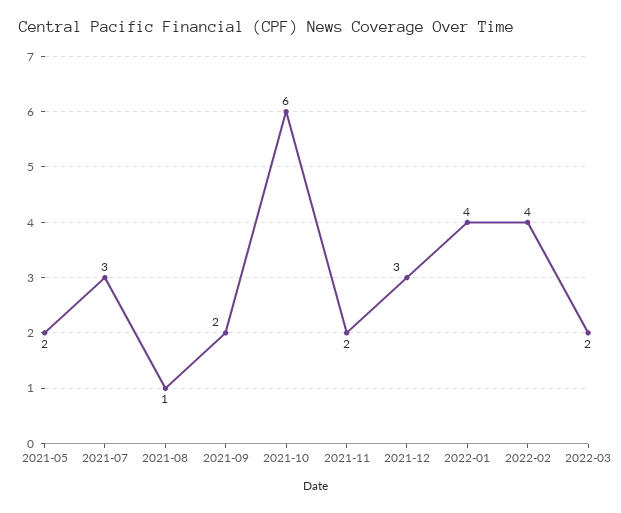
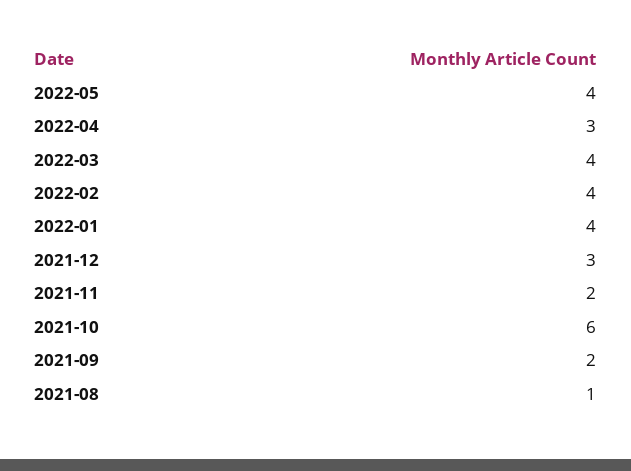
2021-05: 2 -> none
2021-07: 3 -> none
2022-03: 2 -> 4
2022-05: none -> 4
2022-04: none -> 3

